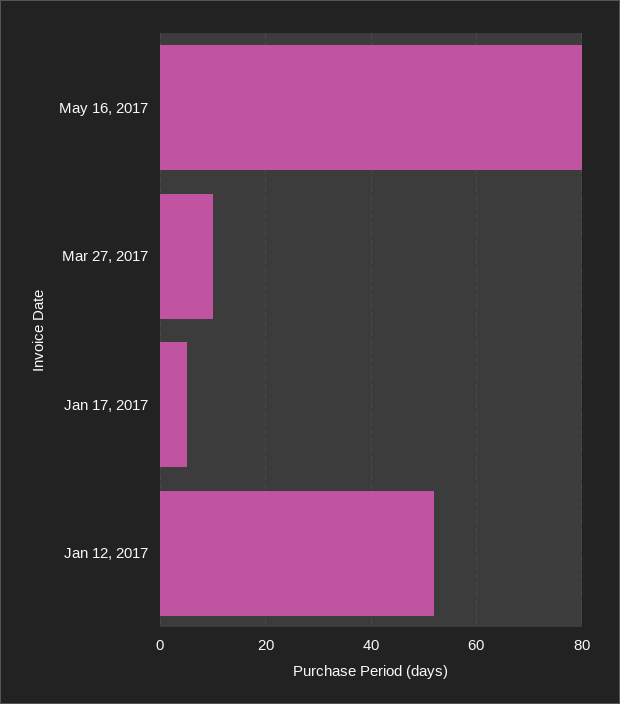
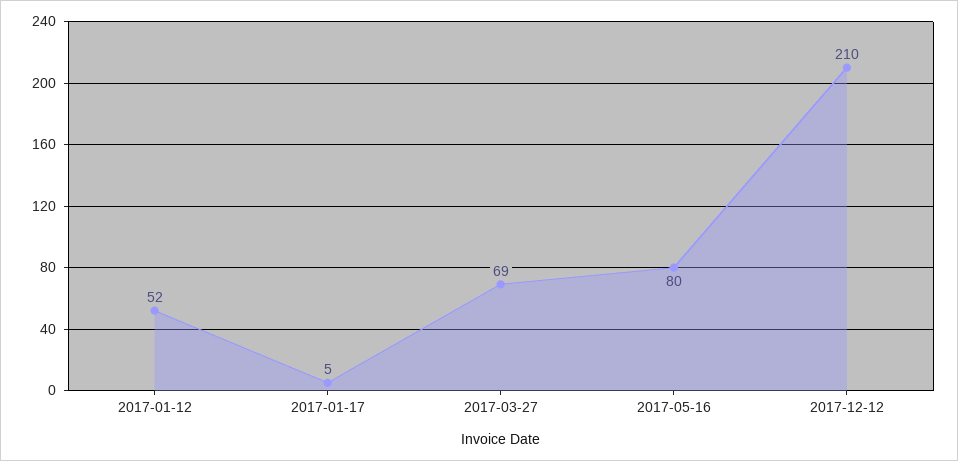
Mar 27, 2017: 10 -> 69
2017-12-12: none -> 210

